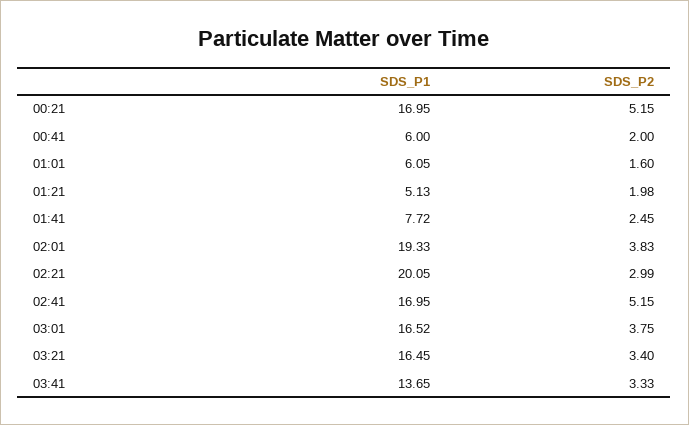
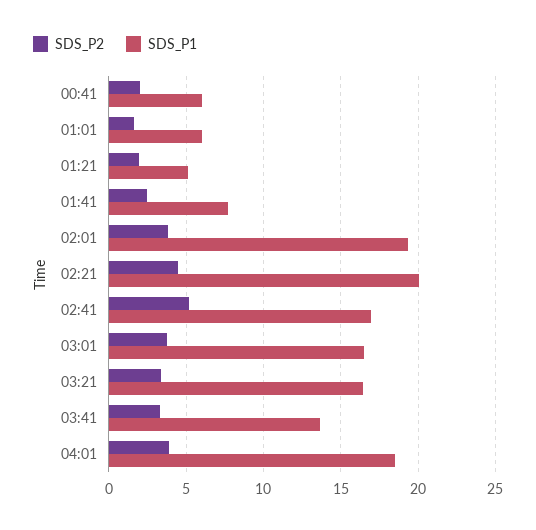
SDS_P1, 00:21: 16.95 -> none
SDS_P2, 00:21: 5.15 -> none
SDS_P2, 02:21: 2.99 -> 4.5
SDS_P2, 04:01: none -> 4
SDS_P1, 04:01: none -> 18.5

